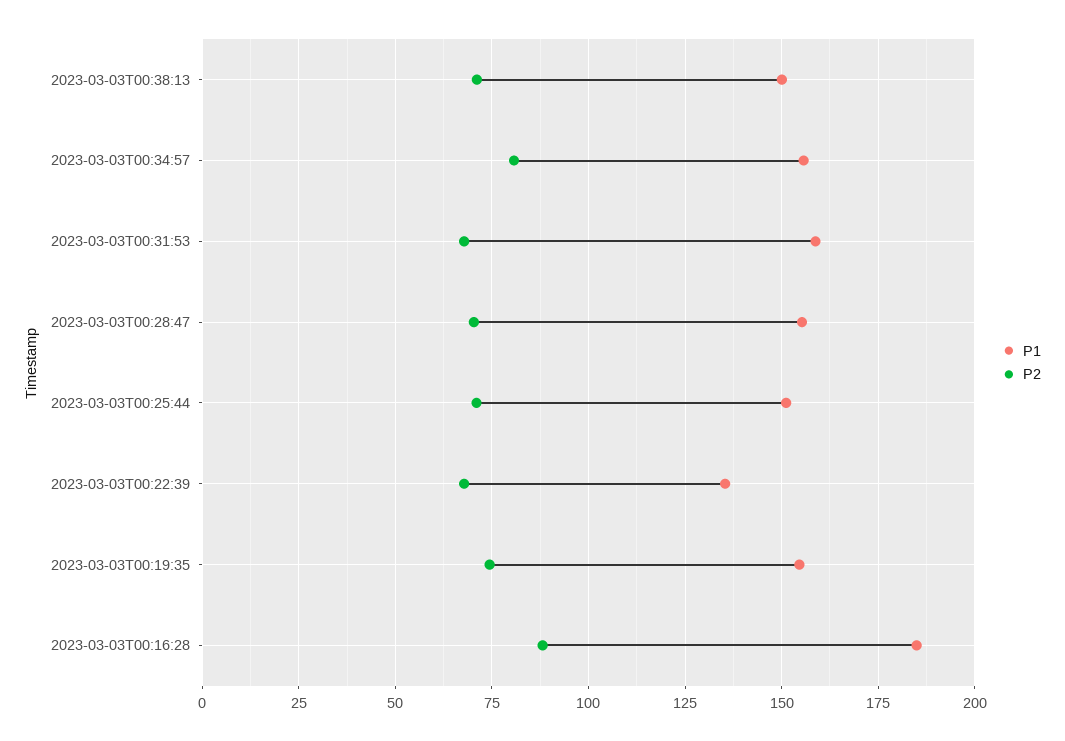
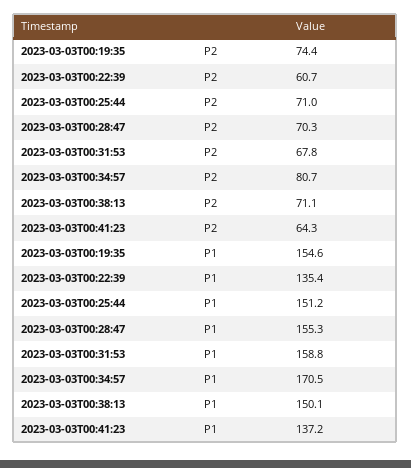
P1, 2023-03-03T00:34:57: 155 -> 170.5
P2, 2023-03-03T00:22:39: 67.5 -> 60.7
P1, 2023-03-03T00:16:28: 185 -> none
P2, 2023-03-03T00:16:28: 87.5 -> none
P2, 2023-03-03T00:41:23: none -> 64.3
P1, 2023-03-03T00:41:23: none -> 137.2

